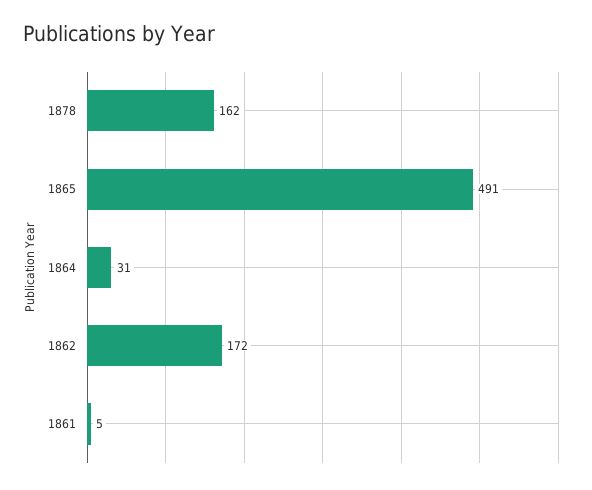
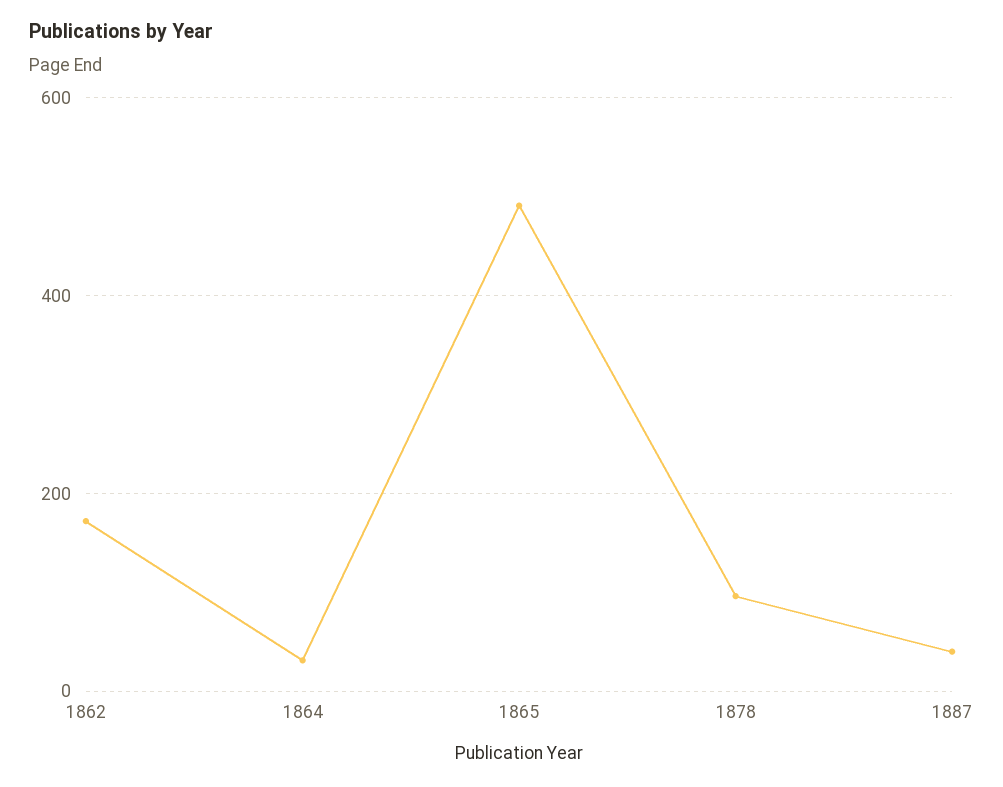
1878: 162 -> 100
1861: 5 -> none
1887: none -> 40

